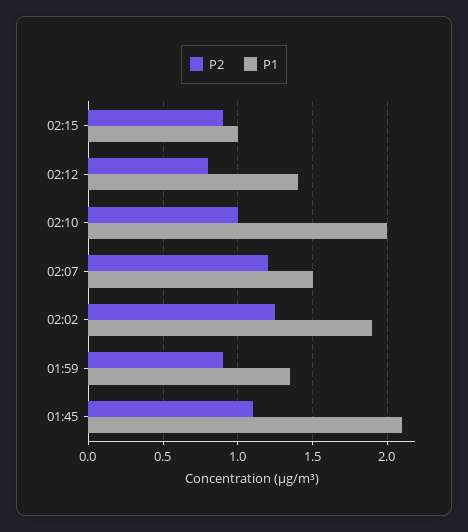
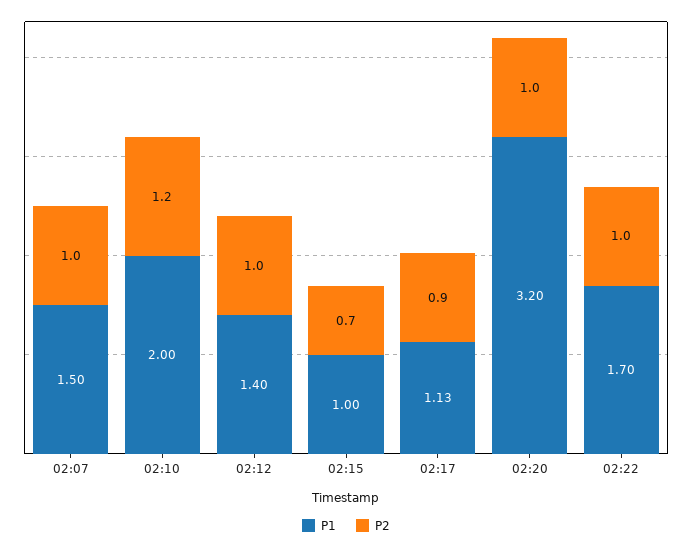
P2, 02:15: 0.9 -> 0.7
P2, 02:12: 0.8 -> 1
P2, 02:10: 1 -> 1.2
P2, 02:07: 1.2 -> 1
P2, 02:02: 1.25 -> none
P1, 02:02: 1.9 -> none
P2, 01:59: 0.9 -> none
P1, 01:59: 1.35 -> none
P2, 01:45: 1.1 -> none
P1, 01:45: 2.1 -> none
P1, 02:17: none -> 1.13
P2, 02:17: none -> 0.9
P1, 02:20: none -> 3.2
P2, 02:20: none -> 1
P1, 02:22: none -> 1.7
P2, 02:22: none -> 1

